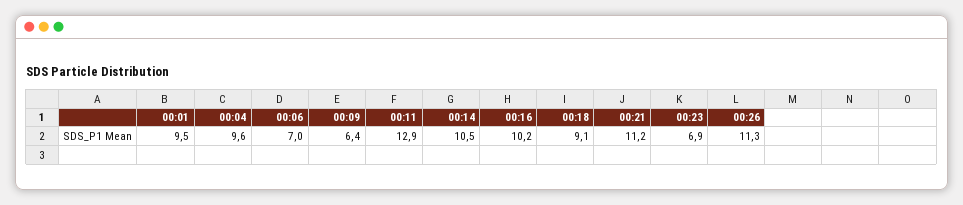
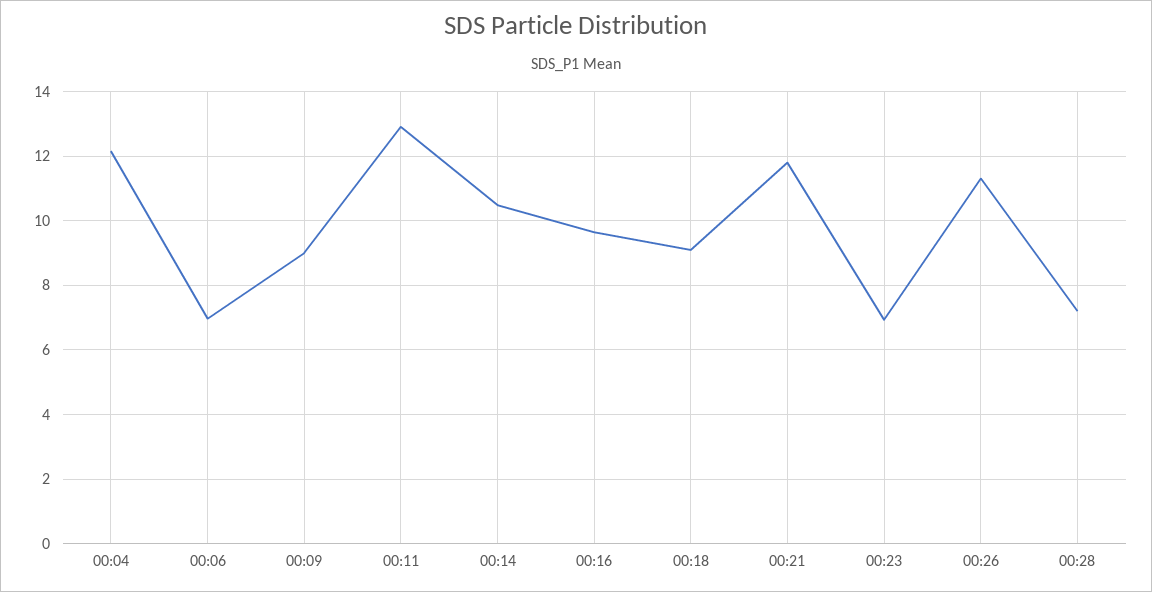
00:01: 9.5 -> none
00:04: 9.6 -> 12.2
00:09: 6.4 -> 9
00:16: 10.2 -> 9.6
00:21: 11.2 -> 11.8
00:28: none -> 7.2

